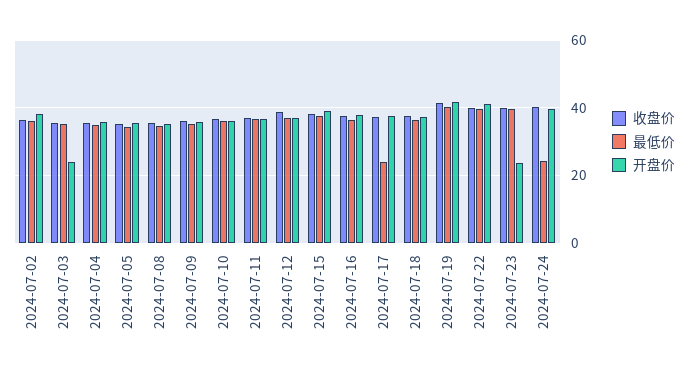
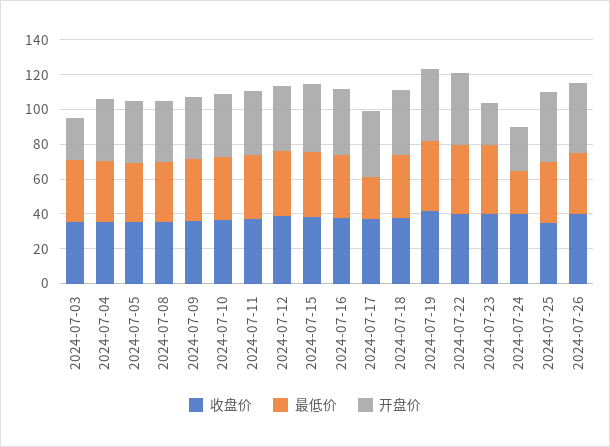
收盘价, 2024-07-02: 36 -> none
最低价, 2024-07-02: 36 -> none
开盘价, 2024-07-02: 38 -> none
开盘价, 2024-07-24: 40 -> 25
收盘价, 2024-07-25: none -> 35
最低价, 2024-07-25: none -> 35
开盘价, 2024-07-25: none -> 40
收盘价, 2024-07-26: none -> 40
最低价, 2024-07-26: none -> 35
开盘价, 2024-07-26: none -> 40

